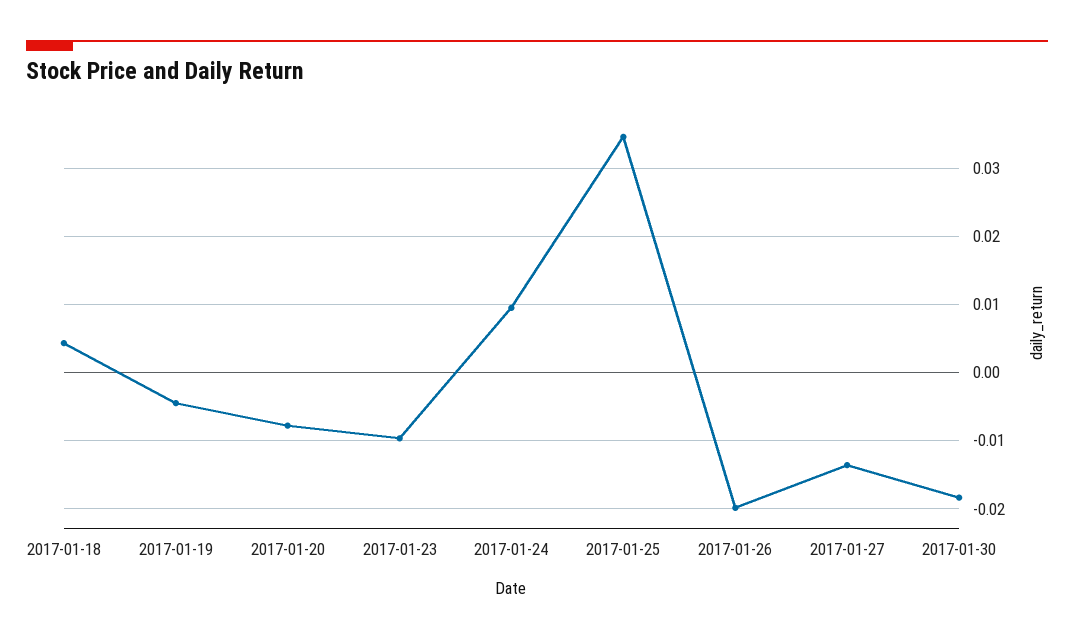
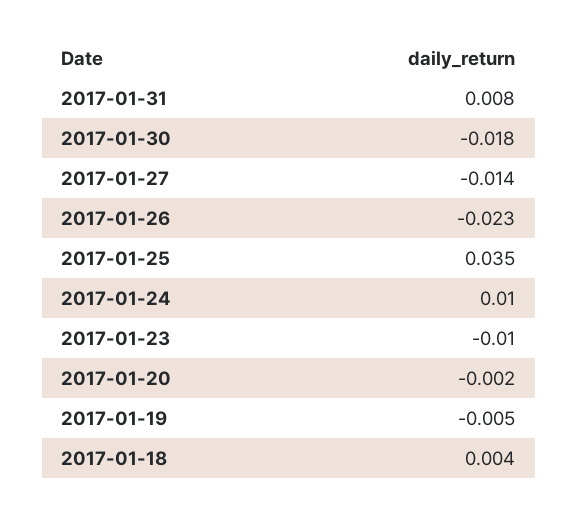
2017-01-20: -0.008 -> -0.002
2017-01-26: -0.02 -> -0.023
2017-01-31: none -> 0.008

